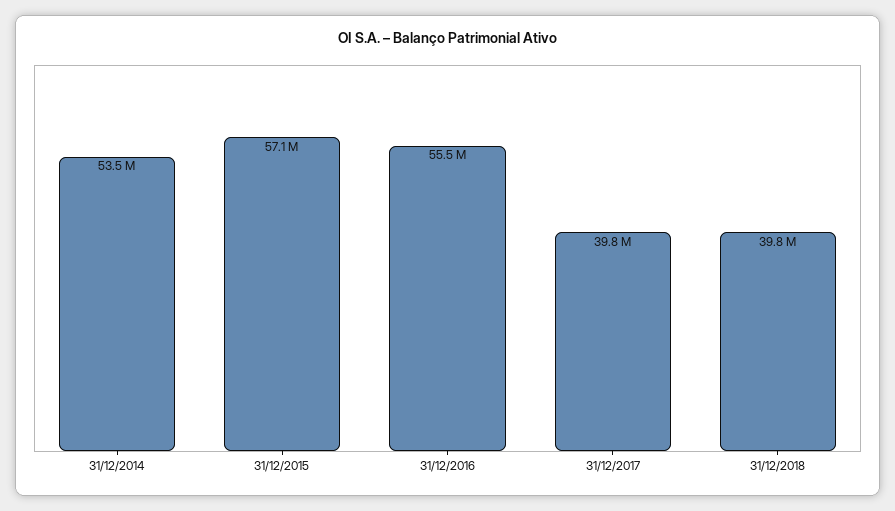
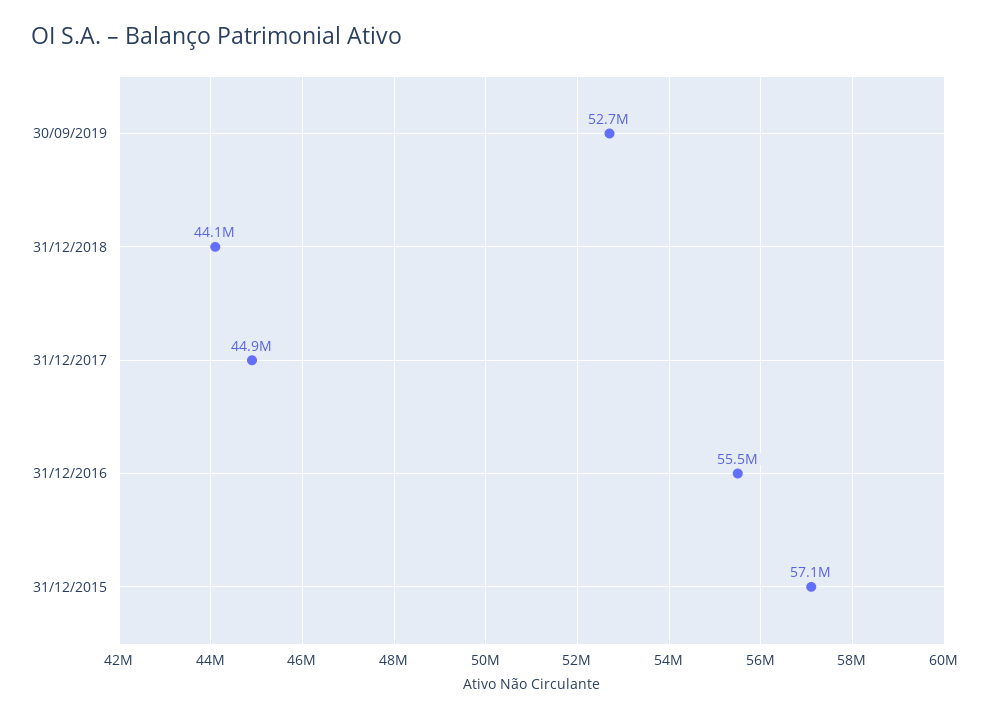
31/12/2014: 53500000 -> none
31/12/2017: 39800000 -> 44900000
31/12/2018: 39800000 -> 44100000
30/09/2019: none -> 52700000

